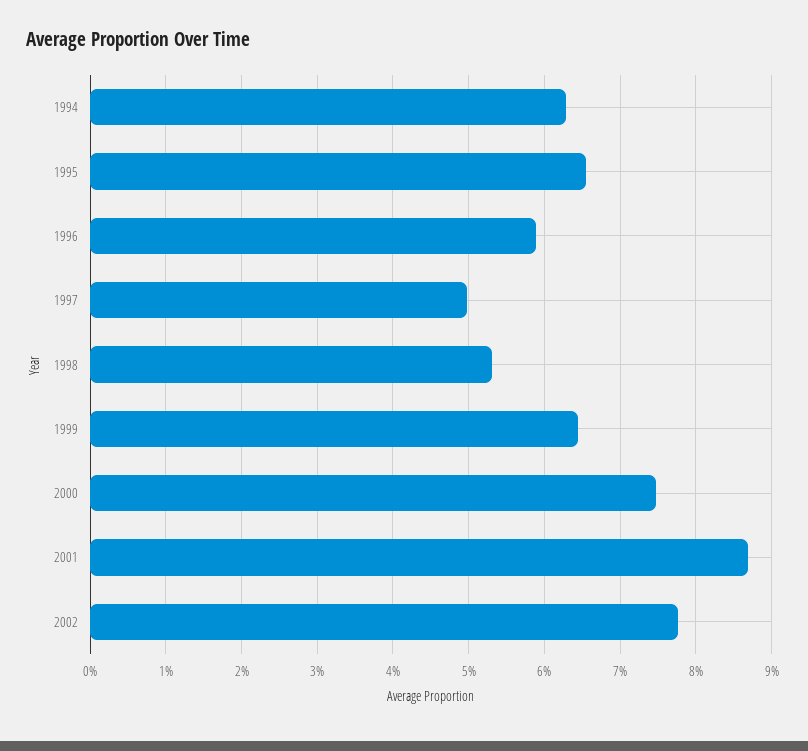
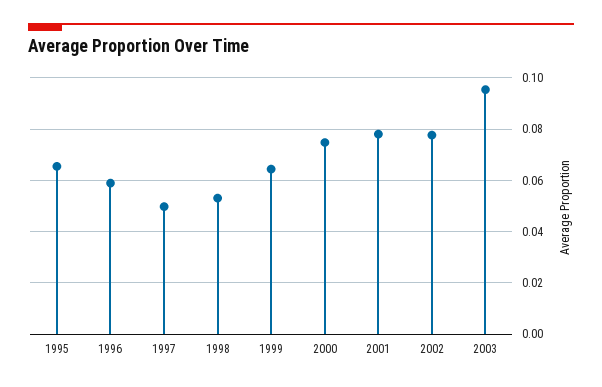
1994: 0.063 -> none
2001: 0.087 -> 0.0775
2003: none -> 0.095

